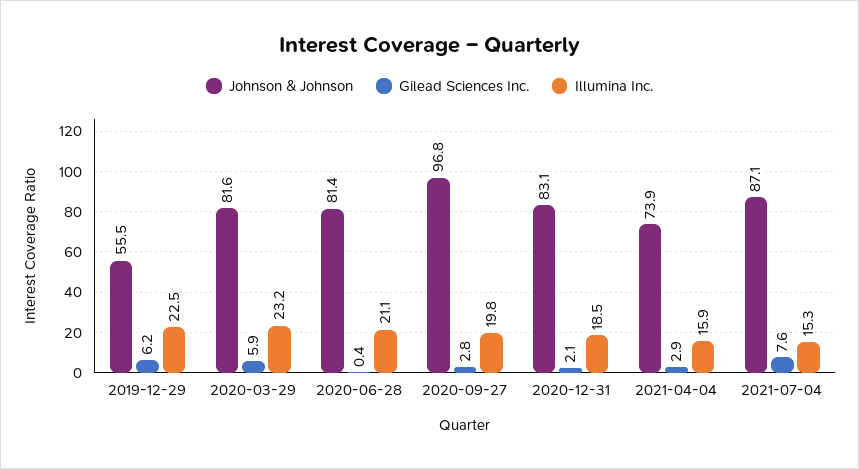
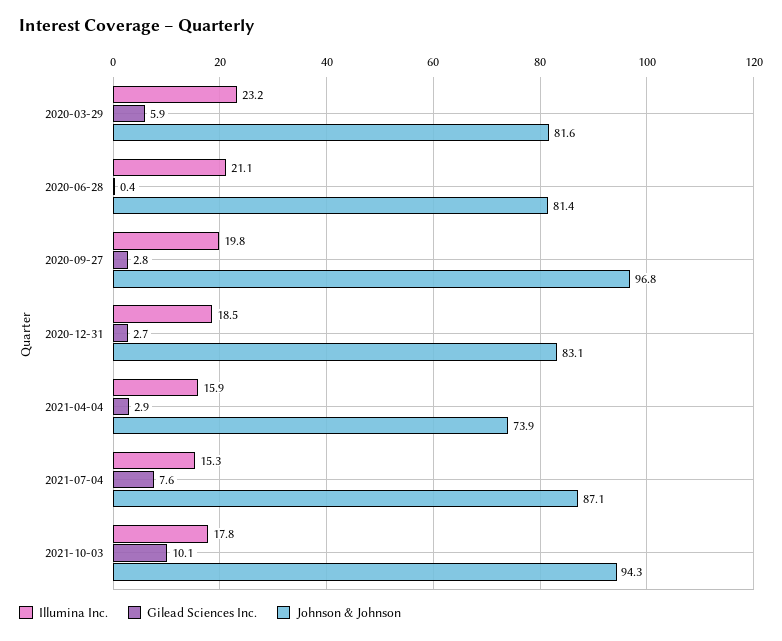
Johnson & Johnson, 2019-12-29: 55.5 -> none
Gilead Sciences Inc., 2019-12-29: 6.2 -> none
Illumina Inc., 2019-12-29: 22.5 -> none
Gilead Sciences Inc., 2020-12-31: 2.1 -> 2.7
Illumina Inc., 2021-10-03: none -> 17.8
Gilead Sciences Inc., 2021-10-03: none -> 10.1
Johnson & Johnson, 2021-10-03: none -> 94.3

